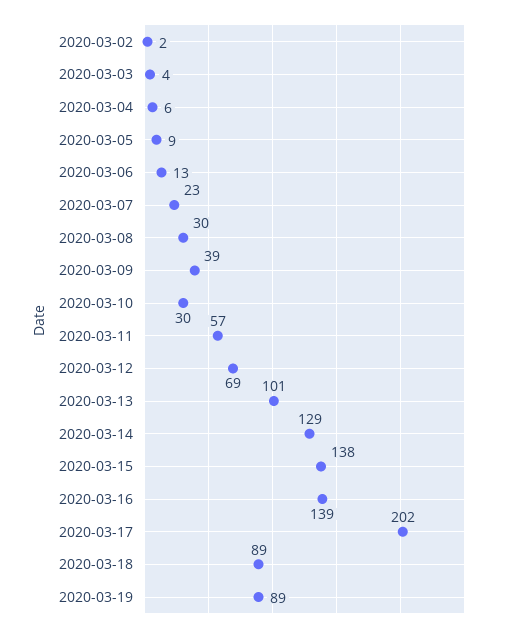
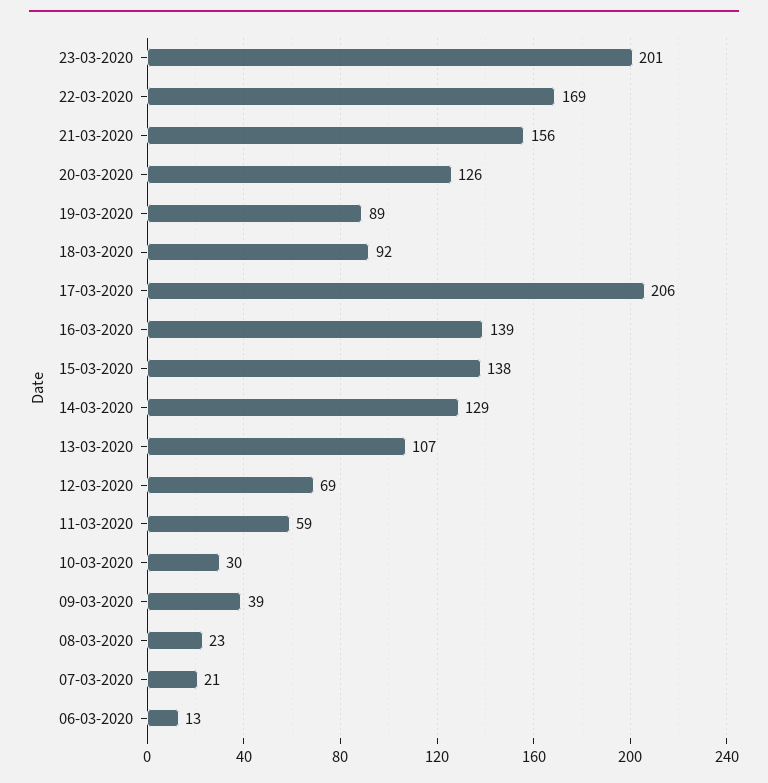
2020-03-02: 2 -> none
2020-03-03: 4 -> none
2020-03-04: 6 -> none
2020-03-05: 9 -> none
2020-03-07: 23 -> 21
2020-03-08: 30 -> 23
2020-03-11: 57 -> 59
2020-03-13: 101 -> 107
2020-03-17: 202 -> 206
2020-03-18: 89 -> 92
23-03-2020: none -> 201
22-03-2020: none -> 169
21-03-2020: none -> 156
20-03-2020: none -> 126

